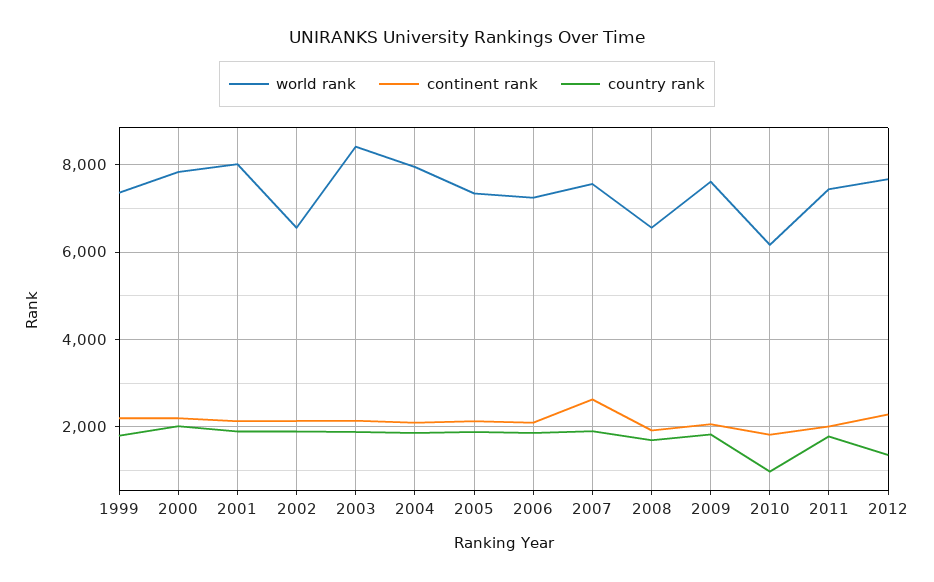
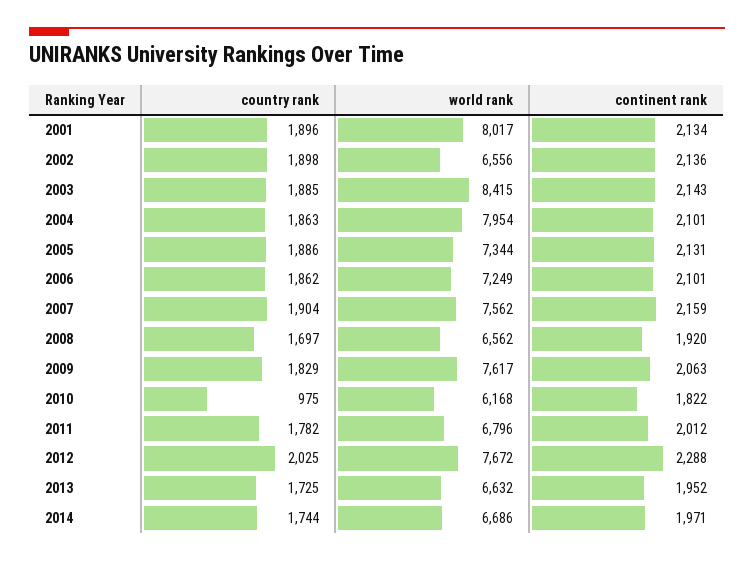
world rank, 1999: 7400 -> none
continent rank, 1999: 2200 -> none
country rank, 1999: 1800 -> none
world rank, 2000: 7800 -> none
continent rank, 2000: 2200 -> none
country rank, 2000: 2000 -> none
continent rank, 2007: 2600 -> 2159
world rank, 2011: 7400 -> 6796
country rank, 2012: 1400 -> 2025
country rank, 2013: none -> 1725
world rank, 2013: none -> 6632
continent rank, 2013: none -> 1952
country rank, 2014: none -> 1744
world rank, 2014: none -> 6686
continent rank, 2014: none -> 1971

